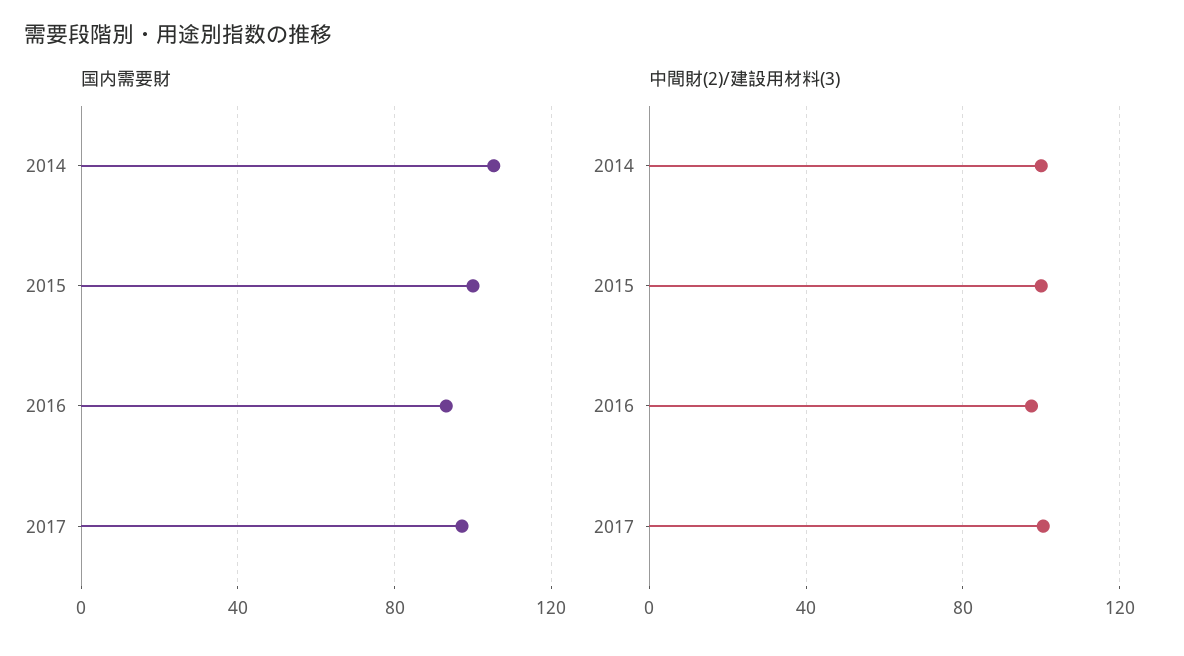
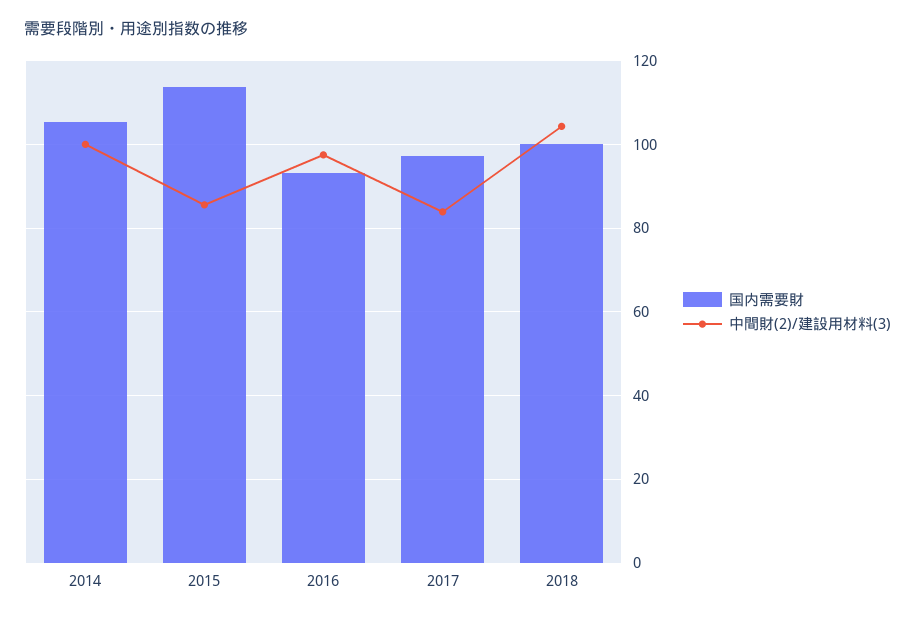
国内需要財, 2015: 100 -> 114
中間財(2)/建設用材料(3), 2015: 100 -> 86
中間財(2)/建設用材料(3), 2017: 100 -> 84
国内需要財, 2018: none -> 100
中間財(2)/建設用材料(3), 2018: none -> 104

